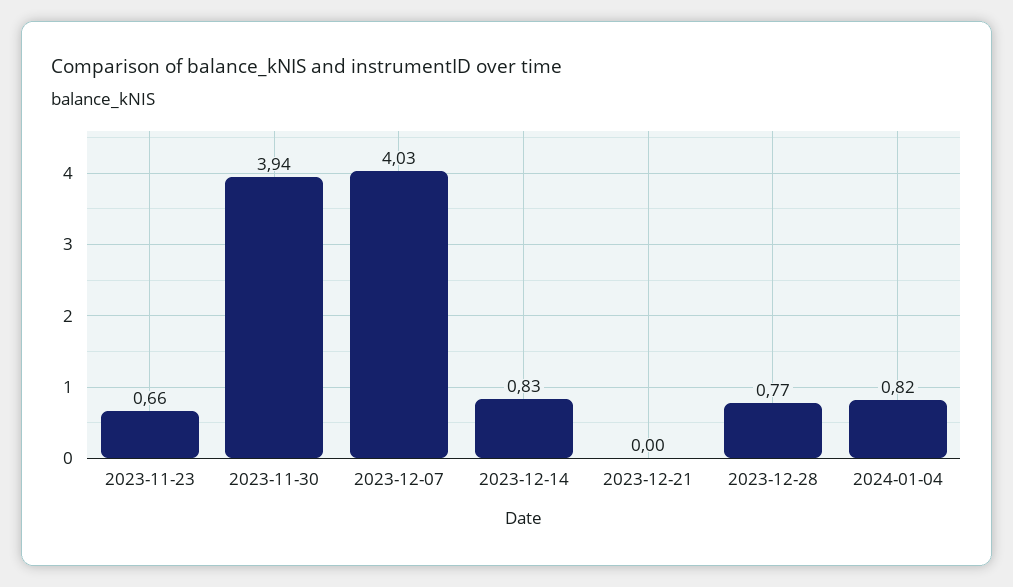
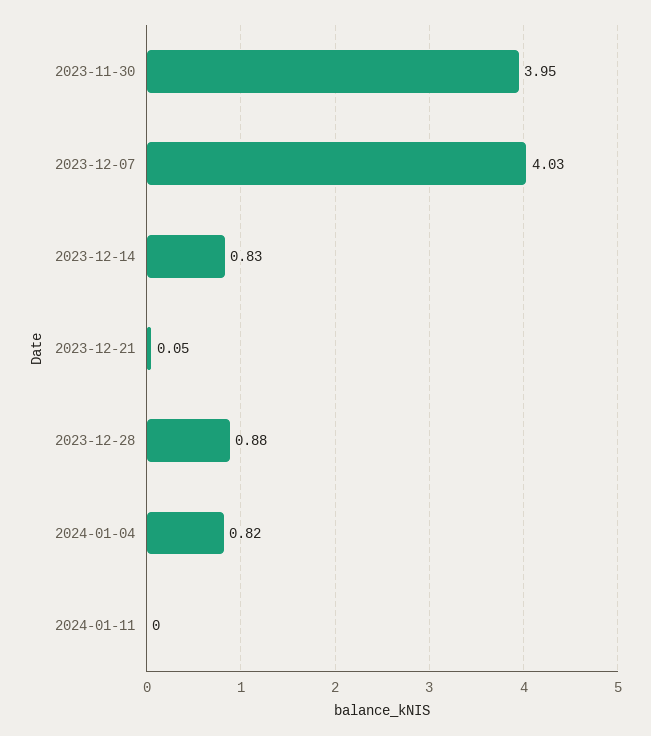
2023-11-23: 0.66 -> none
2023-11-30: 3.94 -> 3.95
2023-12-21: 0 -> 0.05
2023-12-28: 0.77 -> 0.88
2024-01-11: none -> 0

